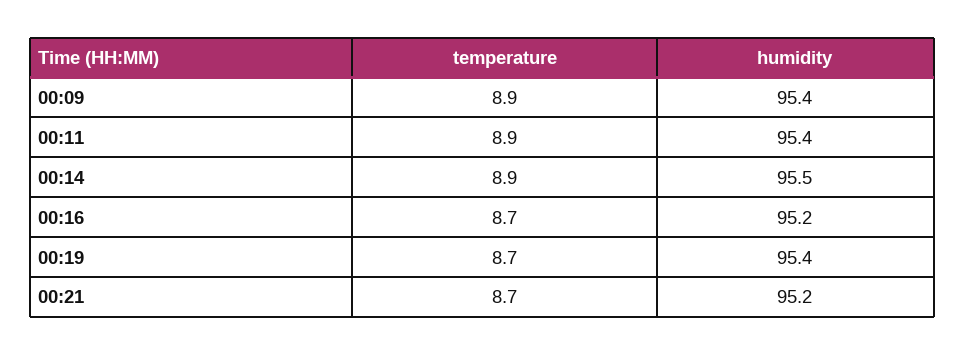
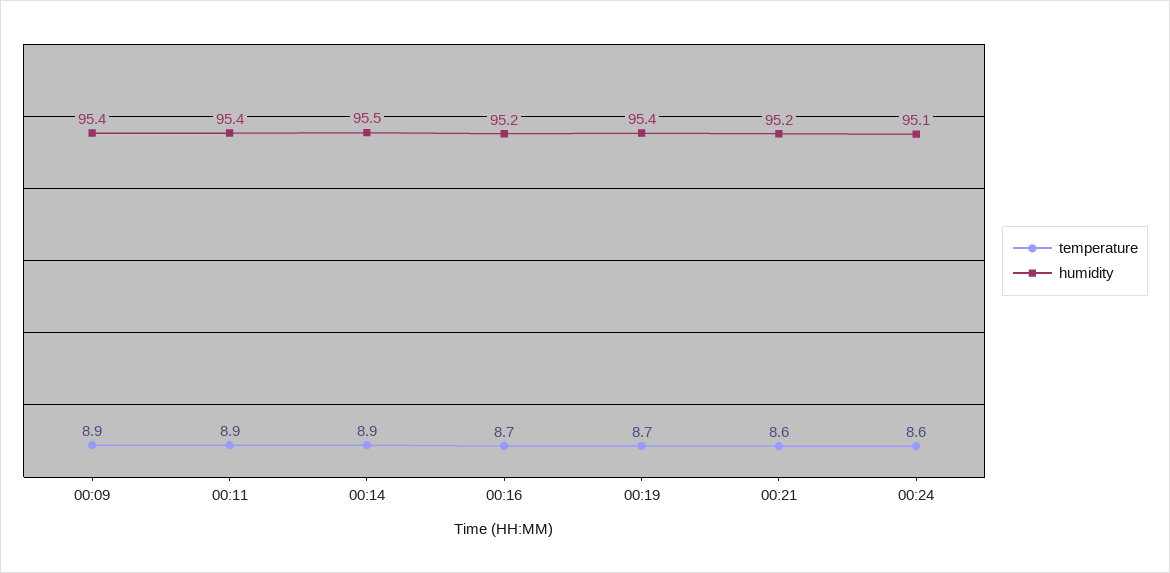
temperature, 00:21: 8.7 -> 8.6
temperature, 00:24: none -> 8.6
humidity, 00:24: none -> 95.1

